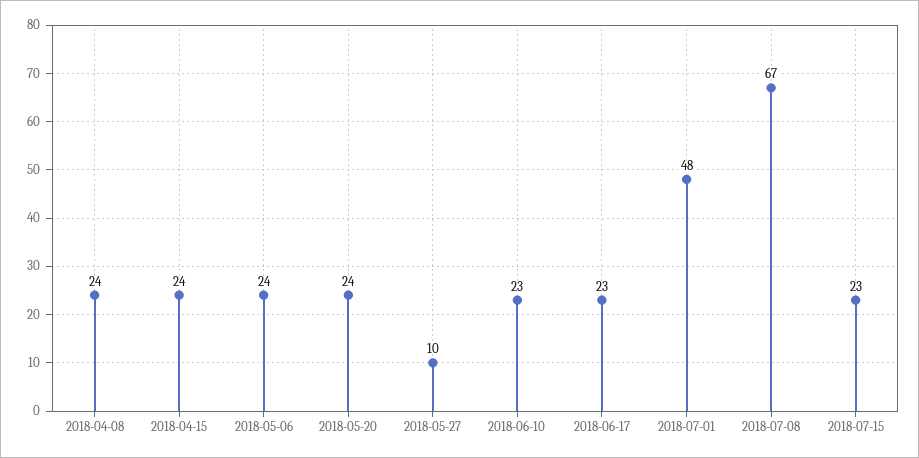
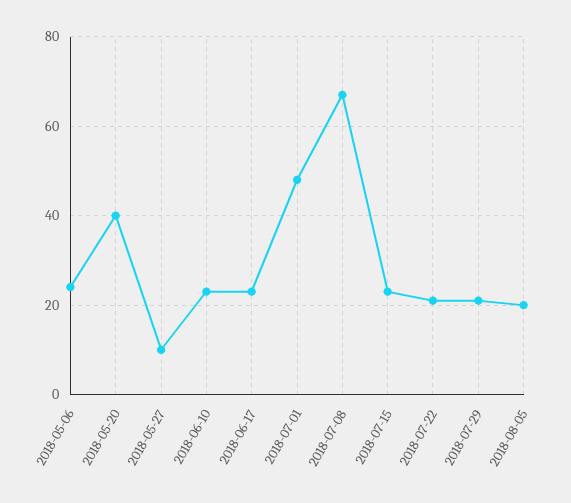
2018-04-08: 24 -> none
2018-04-15: 24 -> none
2018-05-20: 24 -> 40
2018-07-22: none -> 20
2018-07-29: none -> 20
2018-08-05: none -> 20

